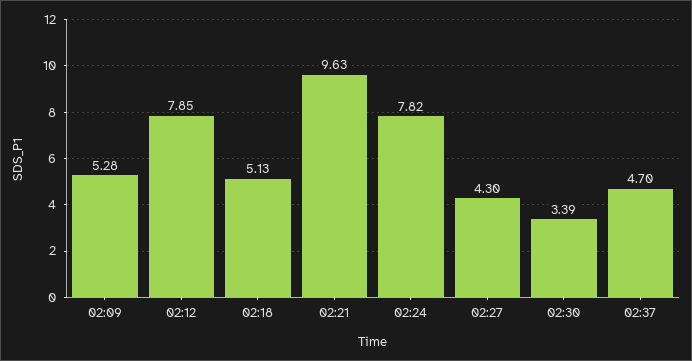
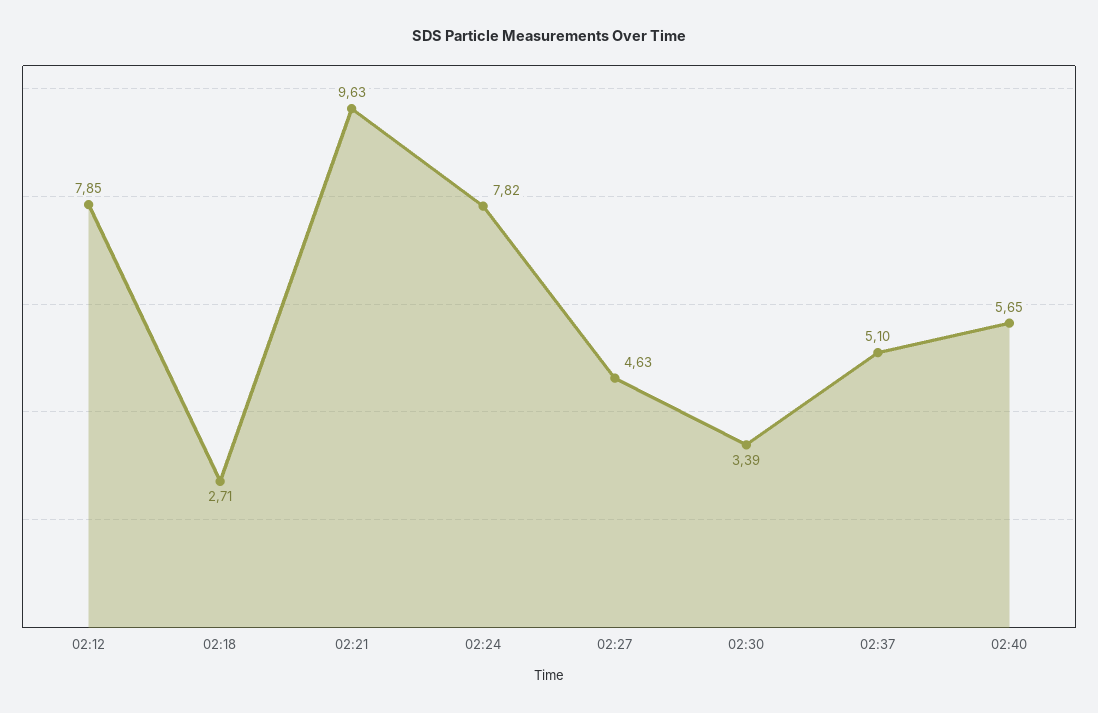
02:09: 5.28 -> none
02:18: 5.13 -> 2.71
02:27: 4.3 -> 4.63
02:37: 4.7 -> 5.1
02:40: none -> 5.65

